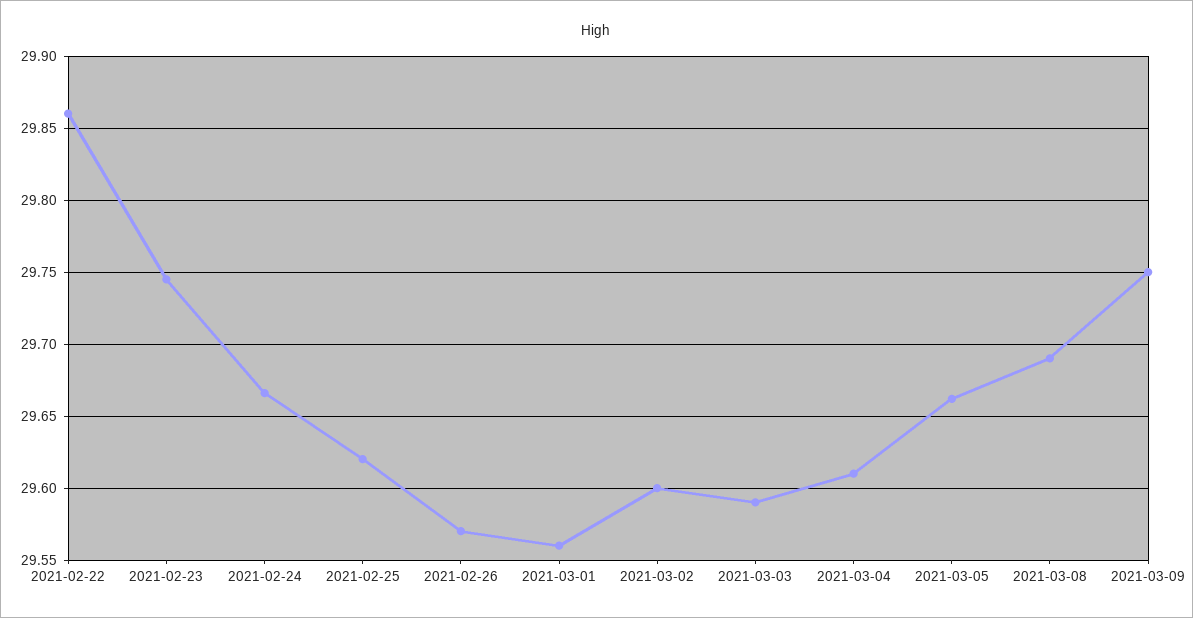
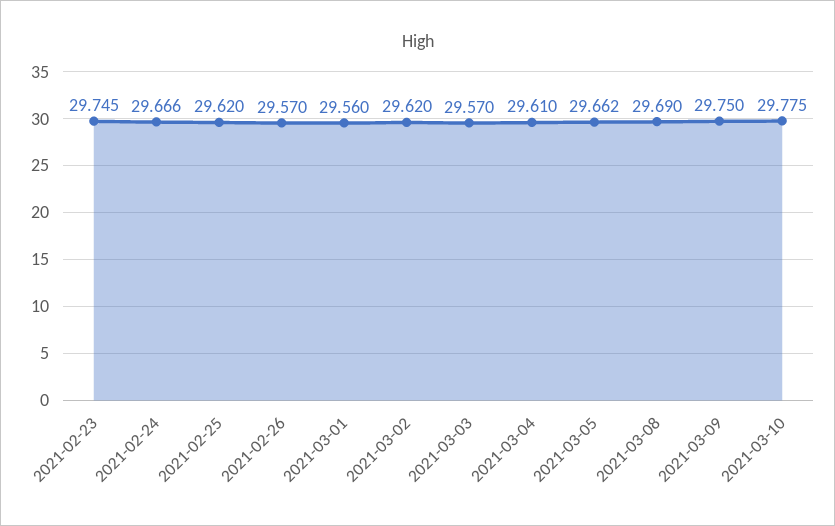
2021-02-22: 29.86 -> none
2021-03-02: 29.6 -> 29.62
2021-03-03: 29.59 -> 29.57
2021-03-10: none -> 29.775

